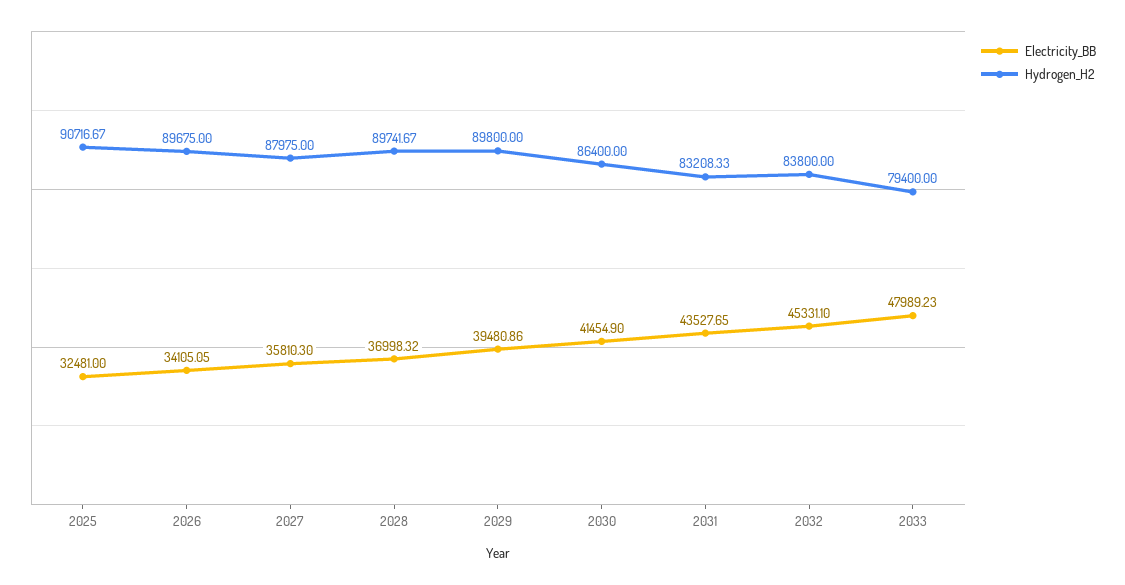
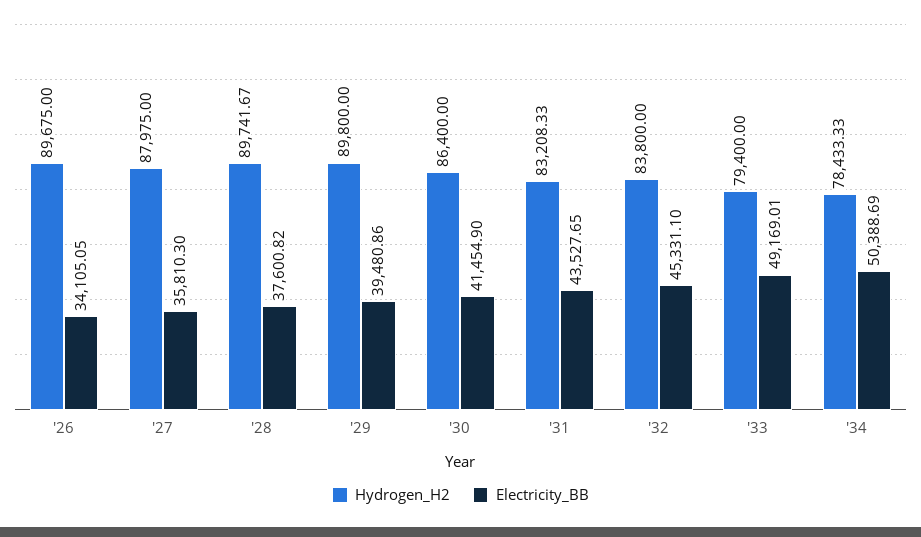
Electricity_BB, 2025: 32481 -> none
Hydrogen_H2, 2025: 90716.67 -> none
Electricity_BB, 2028: 36998.32 -> 37600.82
Electricity_BB, 2033: 47989.23 -> 49169.01
Hydrogen_H2, '34: none -> 78433.33
Electricity_BB, '34: none -> 50388.69

